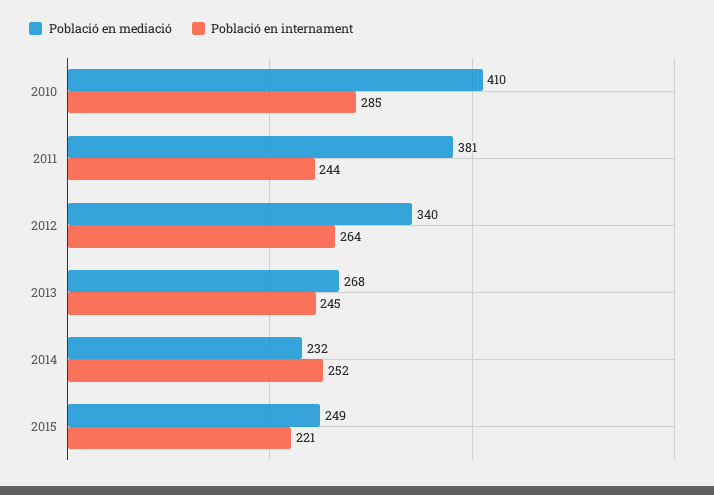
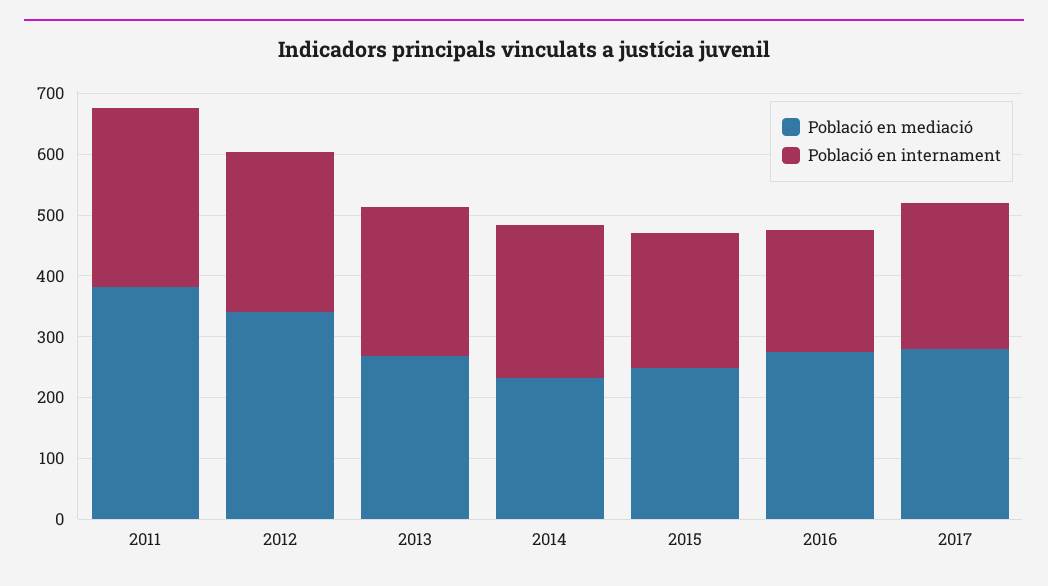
Població en mediació, 2010: 410 -> none
Població en internament, 2010: 285 -> none
Població en internament, 2011: 244 -> 300
Població en mediació, 2016: none -> 280
Població en internament, 2016: none -> 200
Població en mediació, 2017: none -> 280
Població en internament, 2017: none -> 240

